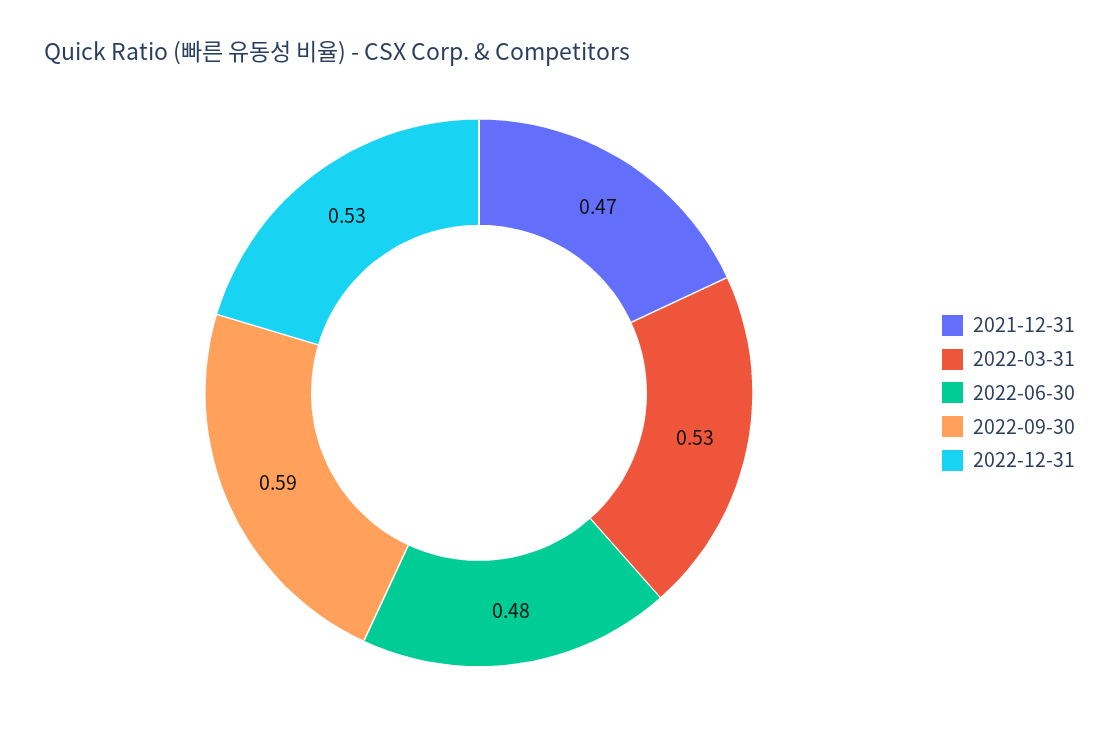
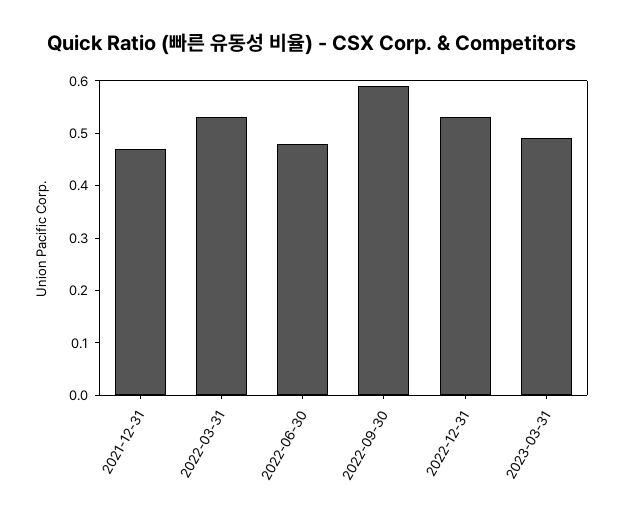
2023-03-31: none -> 0.5

